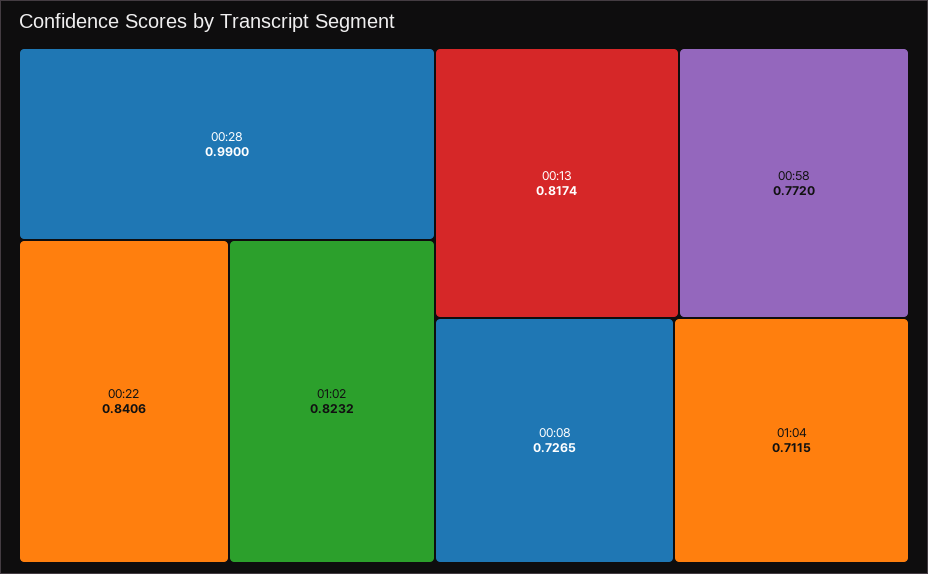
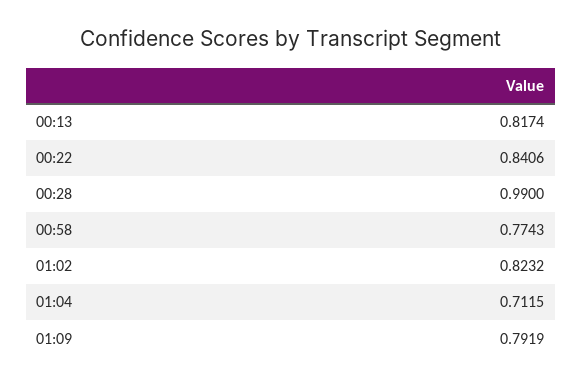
00:58: 0.772 -> 0.7743
00:08: 0.7265 -> none
01:09: none -> 0.7919

